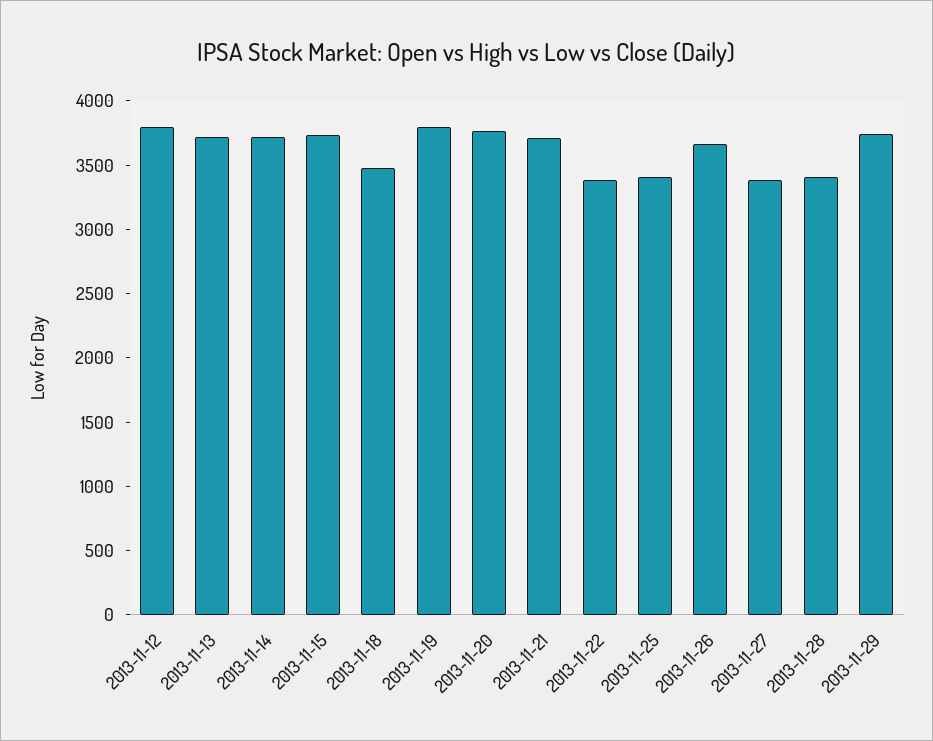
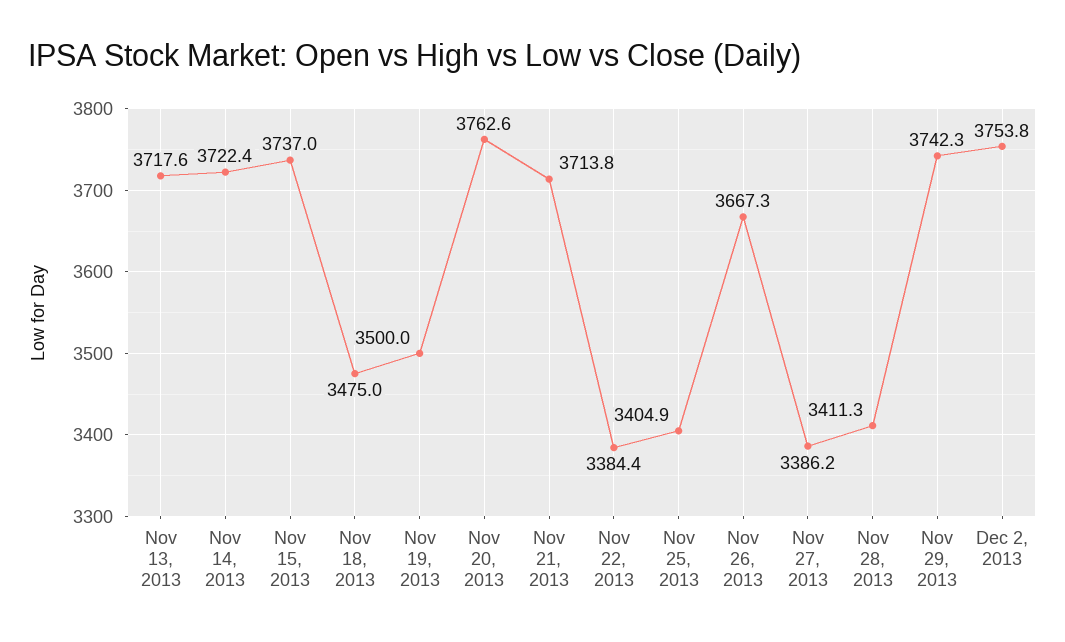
2013-11-12: 3800 -> none
2013-11-19: 3800 -> 3500
Dec 2, 2013: none -> 3753.8

